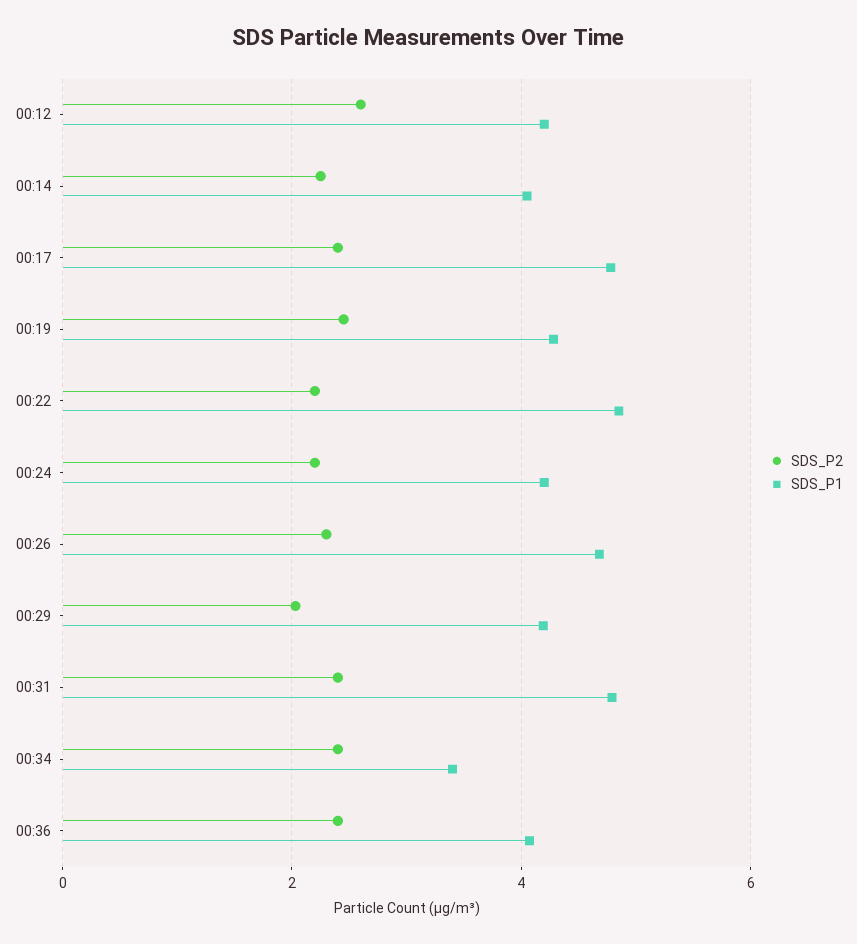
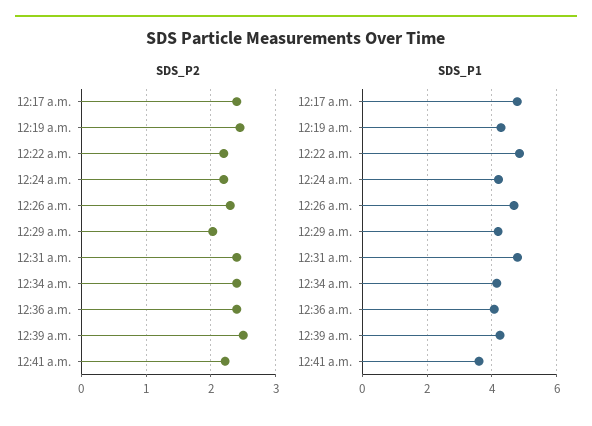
SDS_P2, 00:12: 2.6 -> none
SDS_P1, 00:12: 4.2 -> none
SDS_P2, 00:14: 2.2 -> none
SDS_P1, 00:14: 4 -> none
SDS_P1, 00:34: 3.4 -> 4.2
SDS_P2, 12:39 a.m.: none -> 2.5
SDS_P2, 12:41 a.m.: none -> 2.2
SDS_P1, 12:39 a.m.: none -> 4.2
SDS_P1, 12:41 a.m.: none -> 3.6

